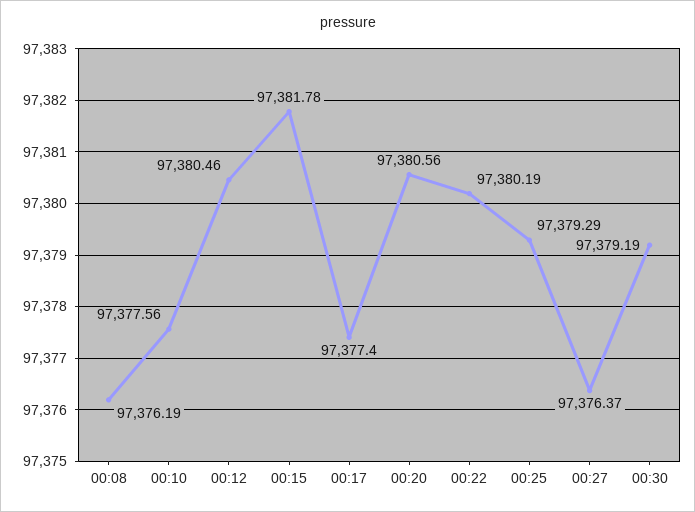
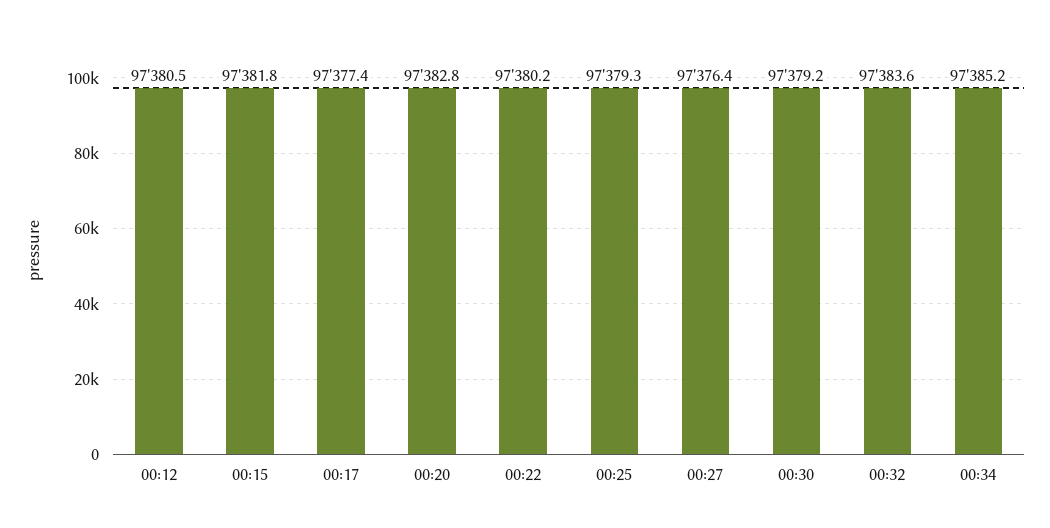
00:08: 97376.19 -> none
00:10: 97377.56 -> none
00:20: 97380.56 -> 97382.8
00:32: none -> 97383.6
00:34: none -> 97385.2

